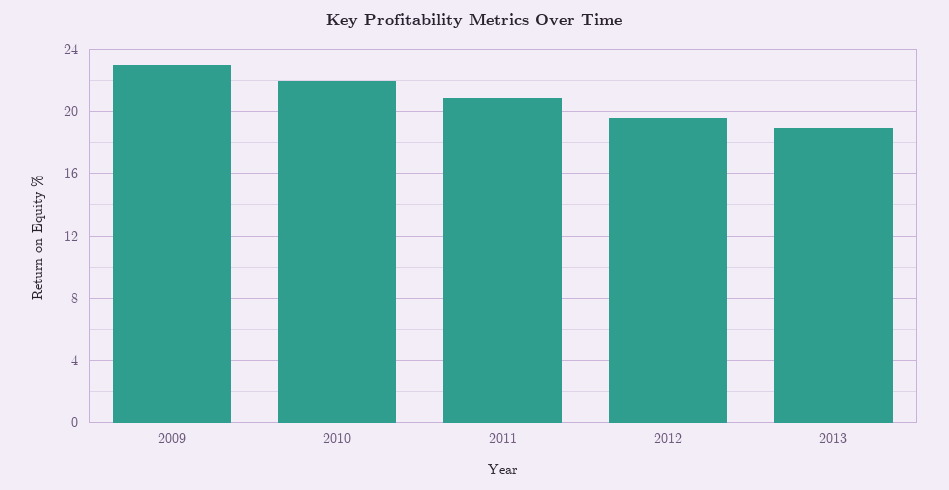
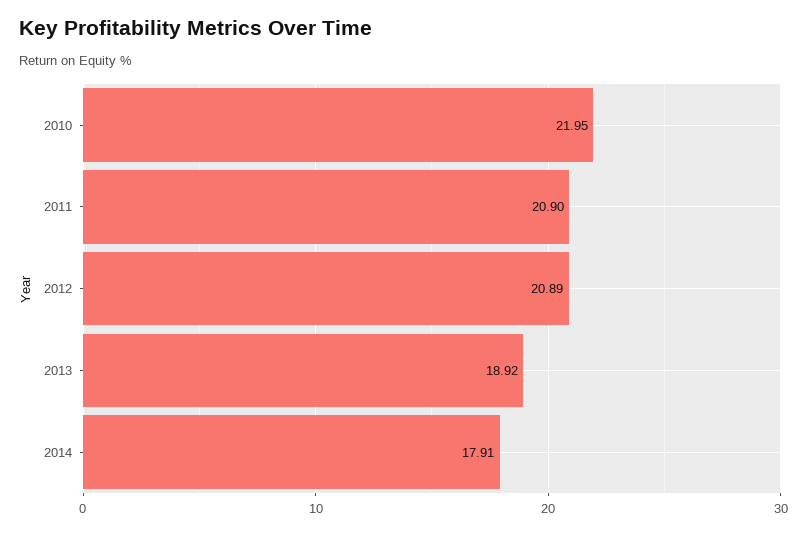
2009: 23 -> none
2012: 19.5 -> 20.89
2014: none -> 17.91

